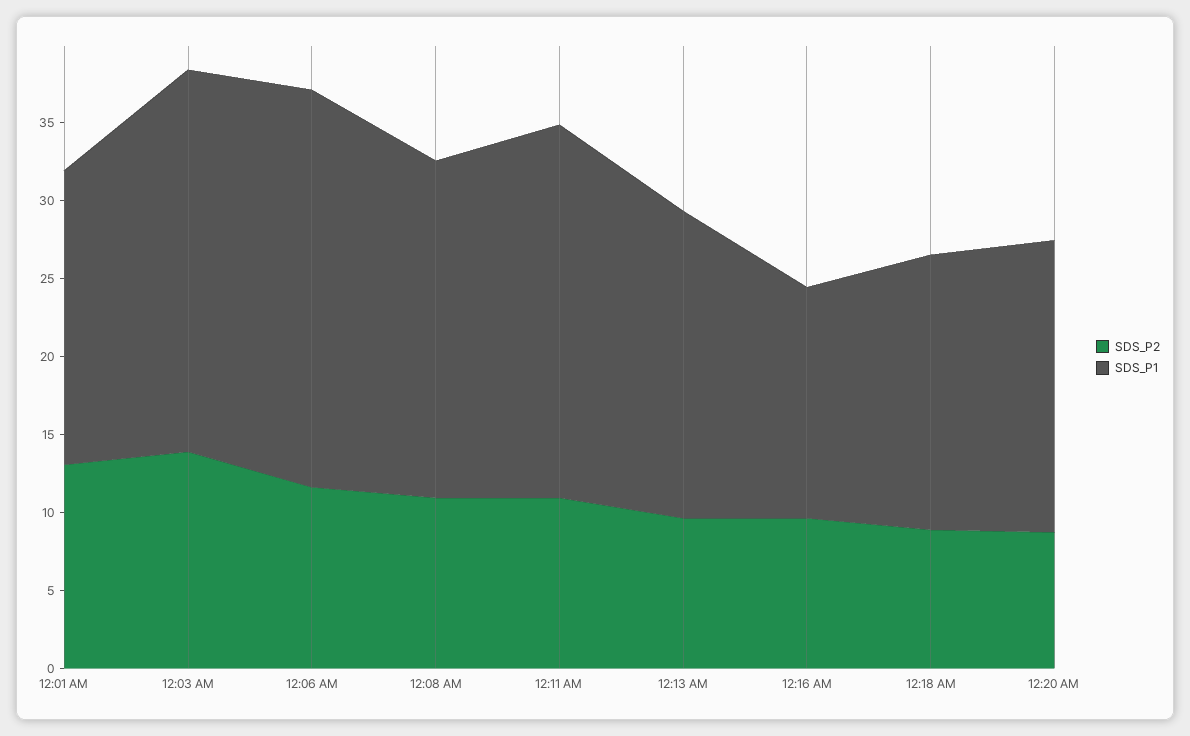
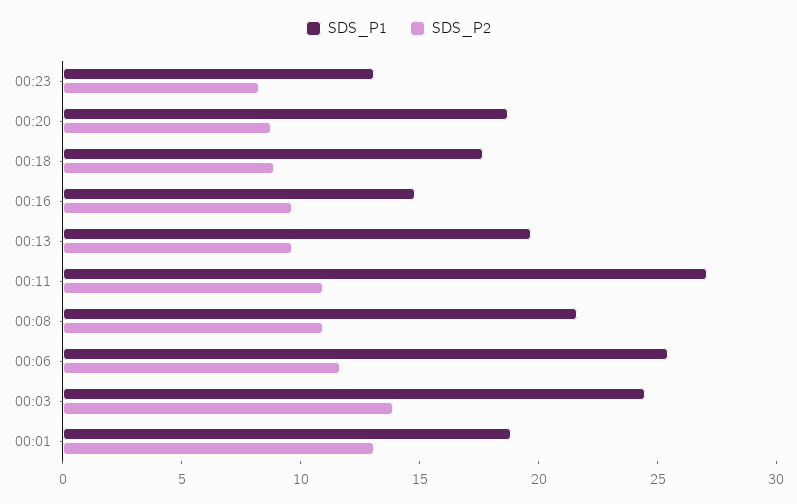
SDS_P1, 12:11 AM: 24 -> 27
SDS_P1, 00:23: none -> 13
SDS_P2, 00:23: none -> 8

